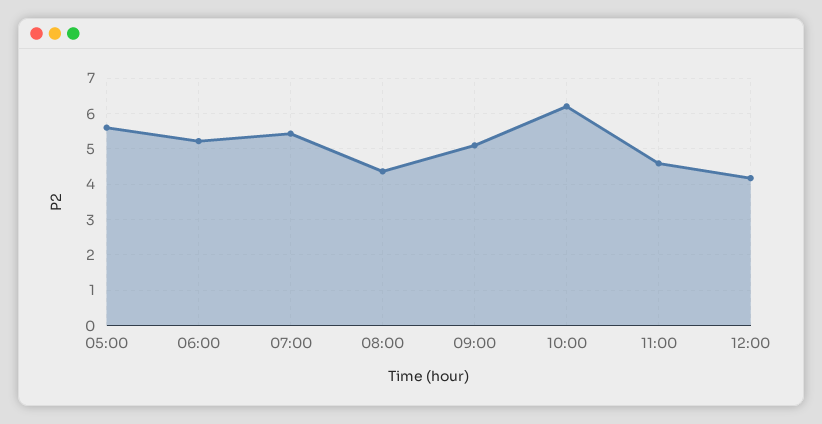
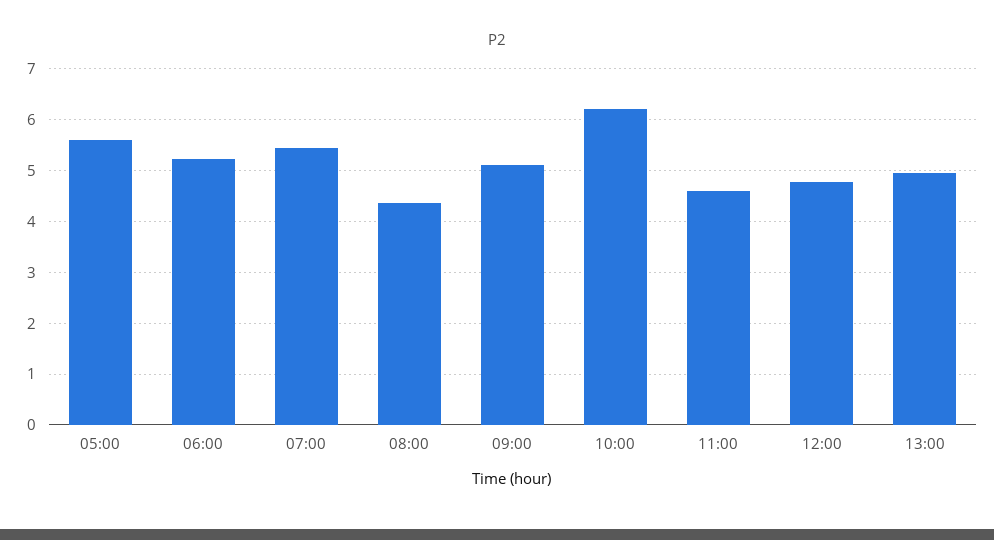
12:00: 4.2 -> 4.8
13:00: none -> 5

